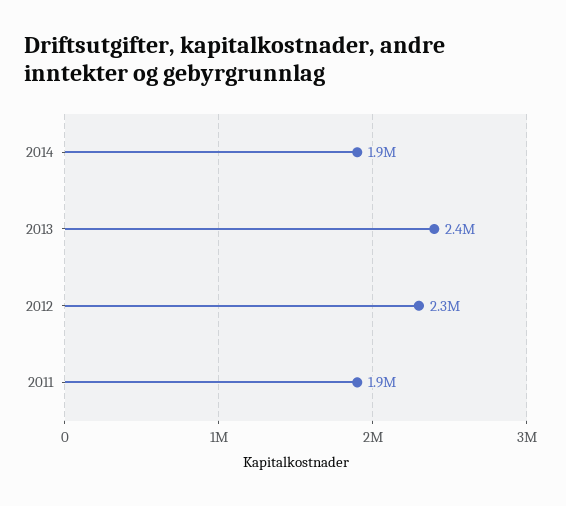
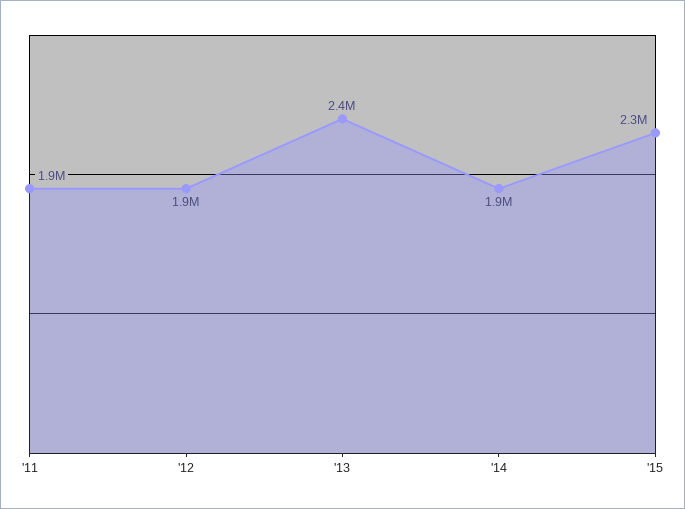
2012: 2300000 -> 1900000
'15: none -> 2300000

